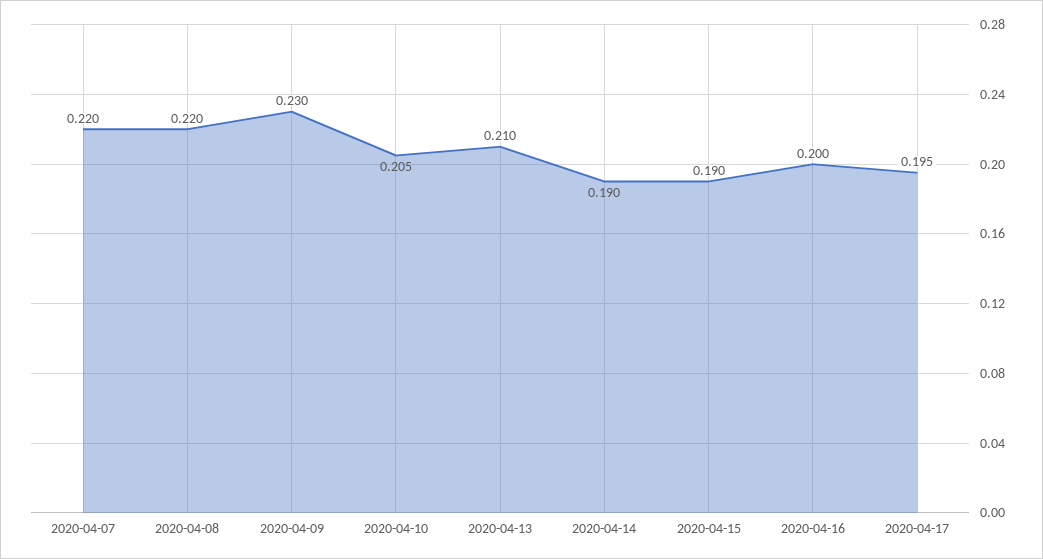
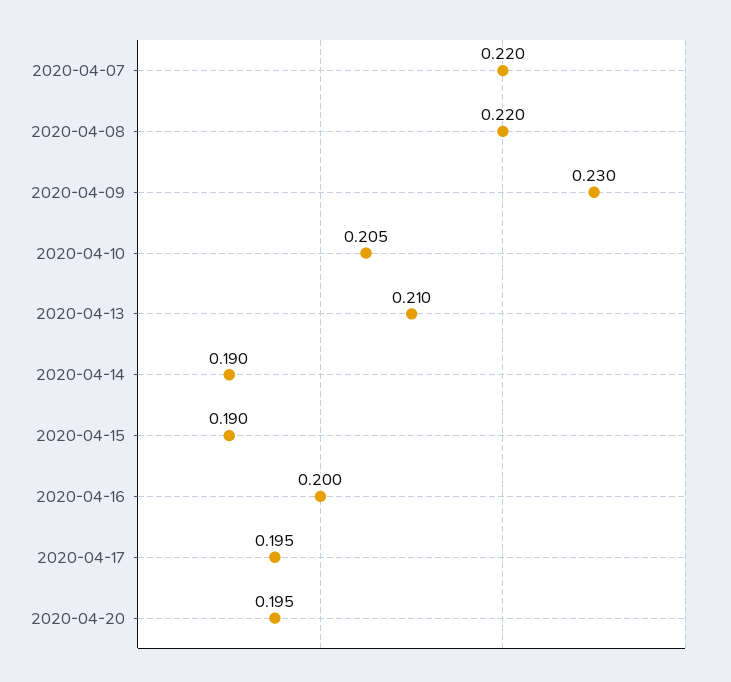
2020-04-20: none -> 0.195

